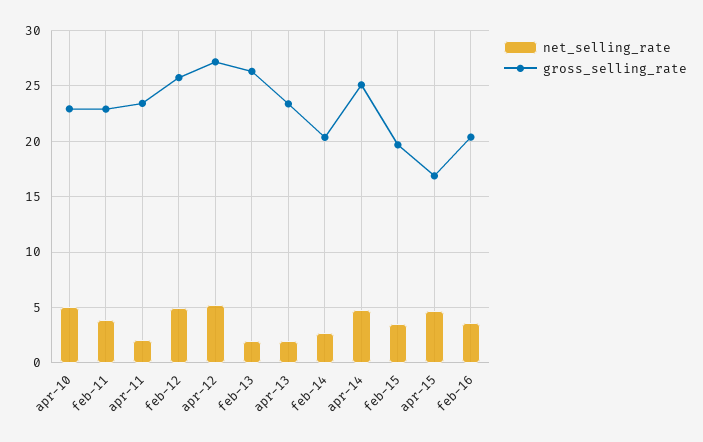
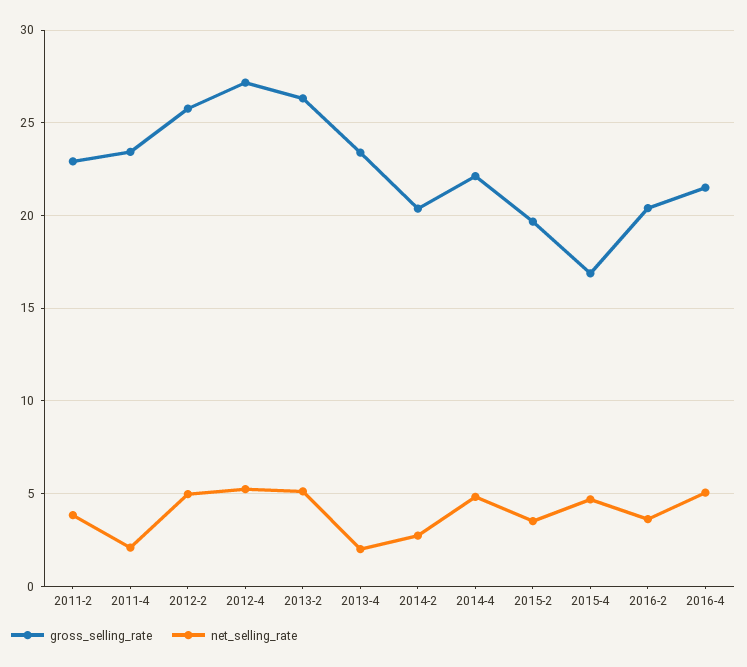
net_selling_rate, apr-10: 5 -> none
gross_selling_rate, apr-10: 23 -> none
net_selling_rate, feb-13: 2 -> 5
gross_selling_rate, apr-14: 25 -> 22
gross_selling_rate, 2016-4: none -> 21.5
net_selling_rate, 2016-4: none -> 5

